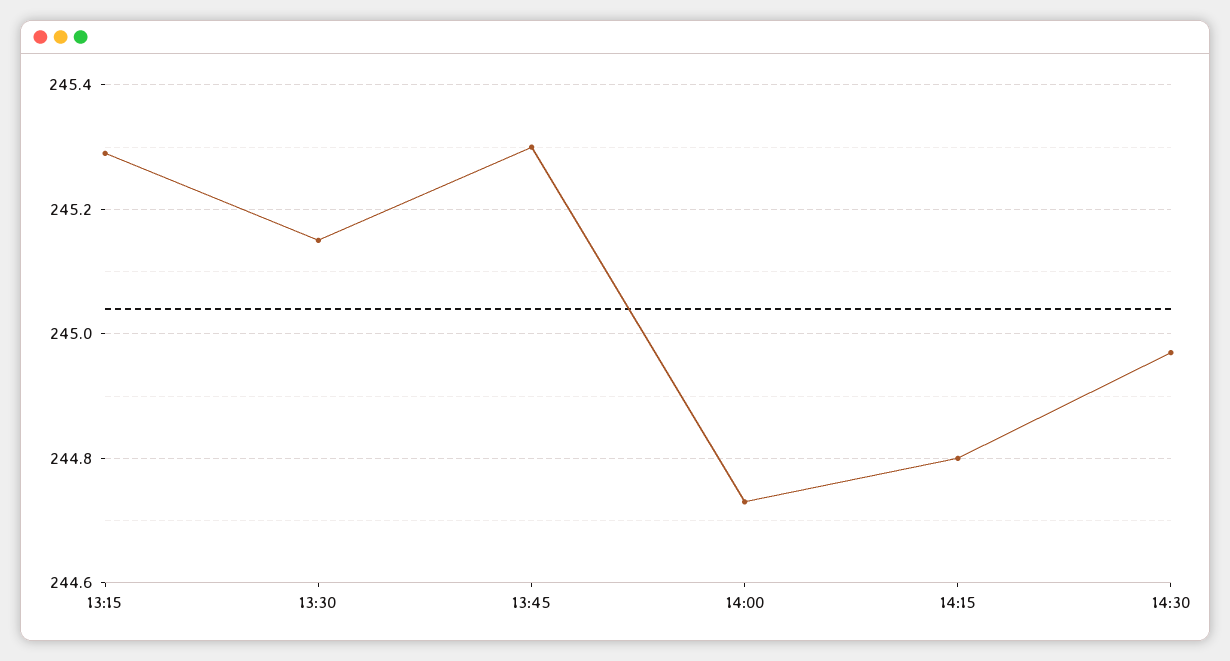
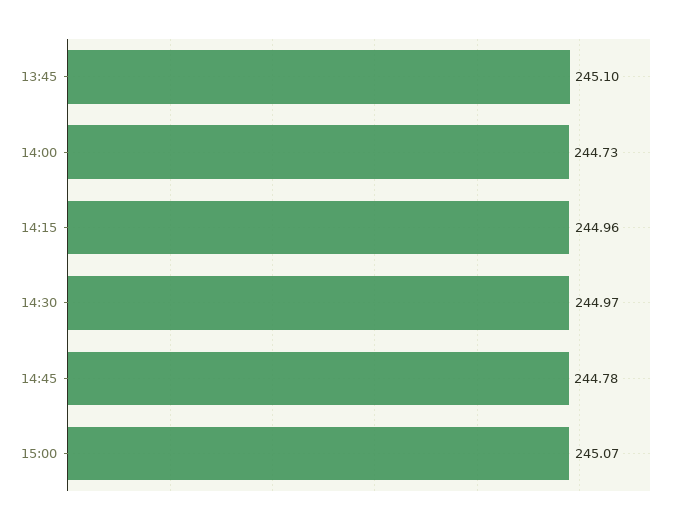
13:15: 245.3 -> none
13:30: 245.15 -> none
13:45: 245.3 -> 245.1
14:15: 244.8 -> 244.96
14:45: none -> 244.78
15:00: none -> 245.07

